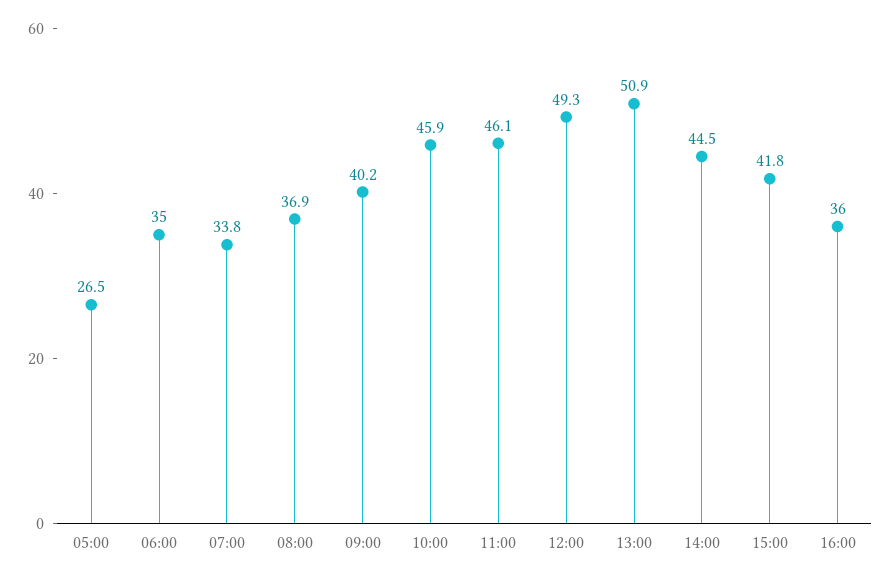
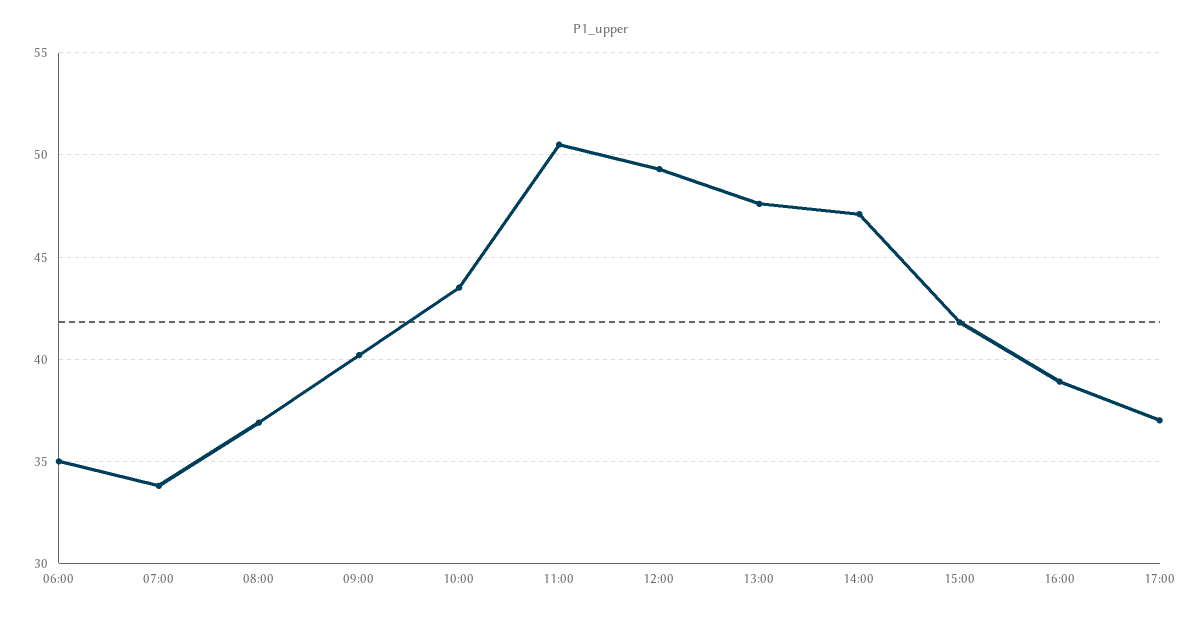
05:00: 26.5 -> none
10:00: 45.9 -> 43.5
11:00: 46.1 -> 50.5
13:00: 50.9 -> 47.5
14:00: 44.5 -> 47
16:00: 36 -> 39
17:00: none -> 37

